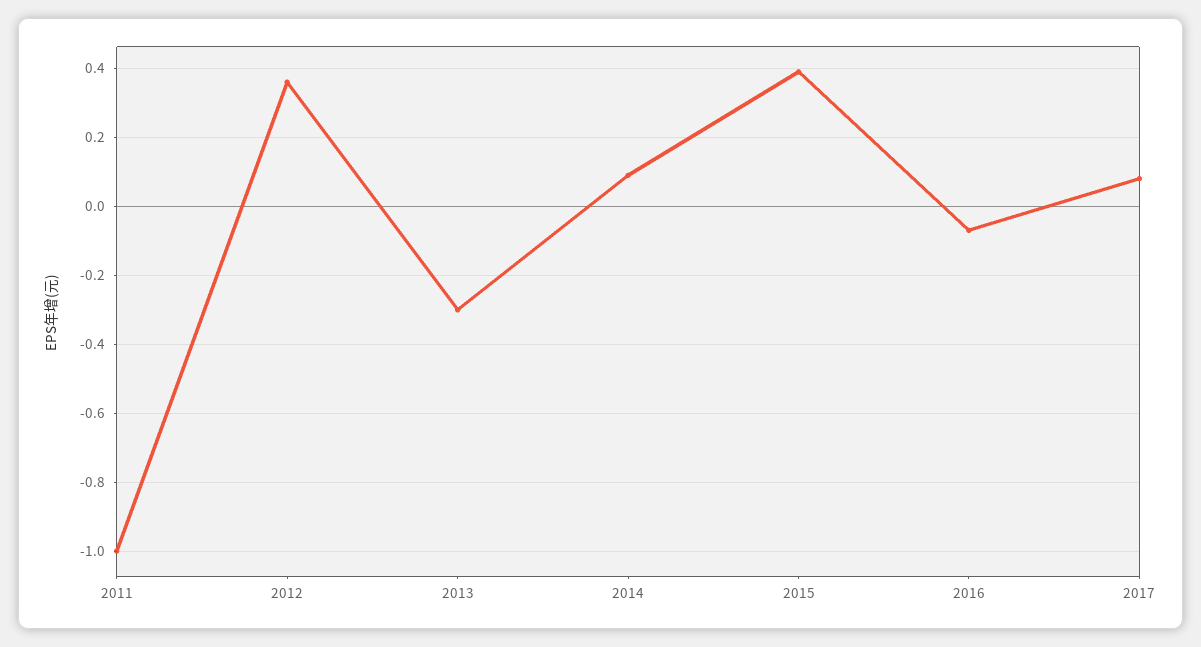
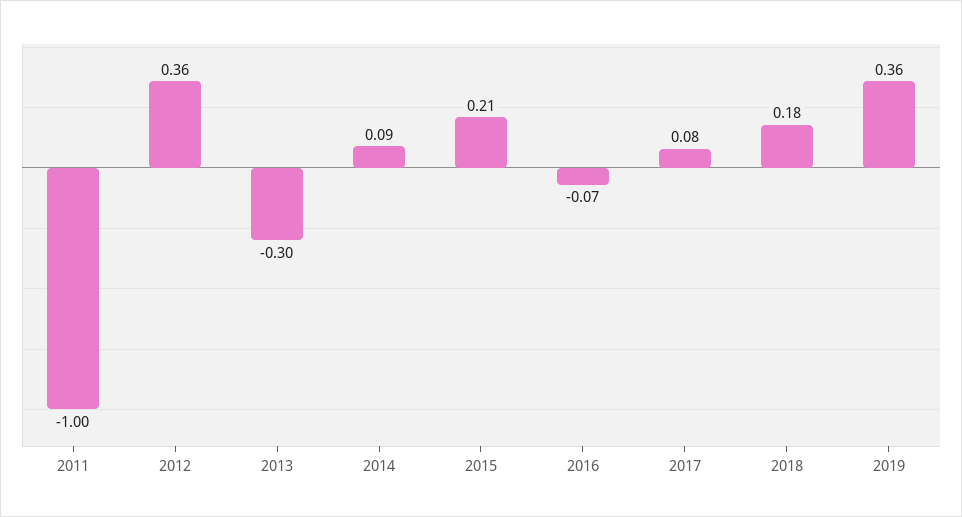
2015: 0.4 -> 0.21
2018: none -> 0.18
2019: none -> 0.36

